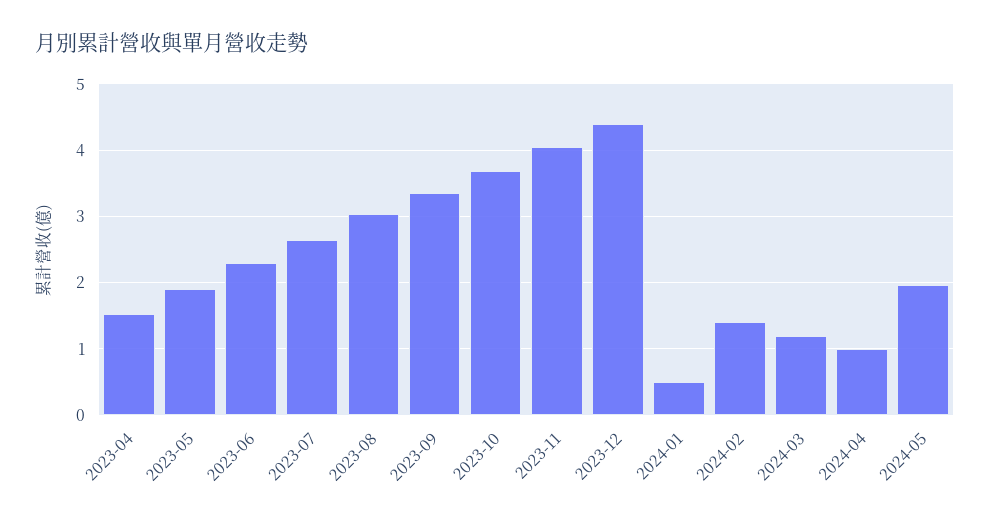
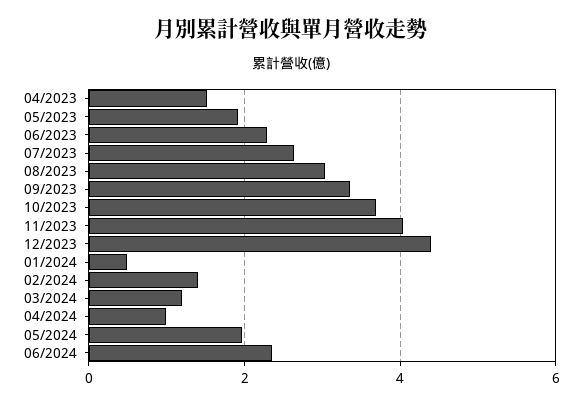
06/2024: none -> 2.4

